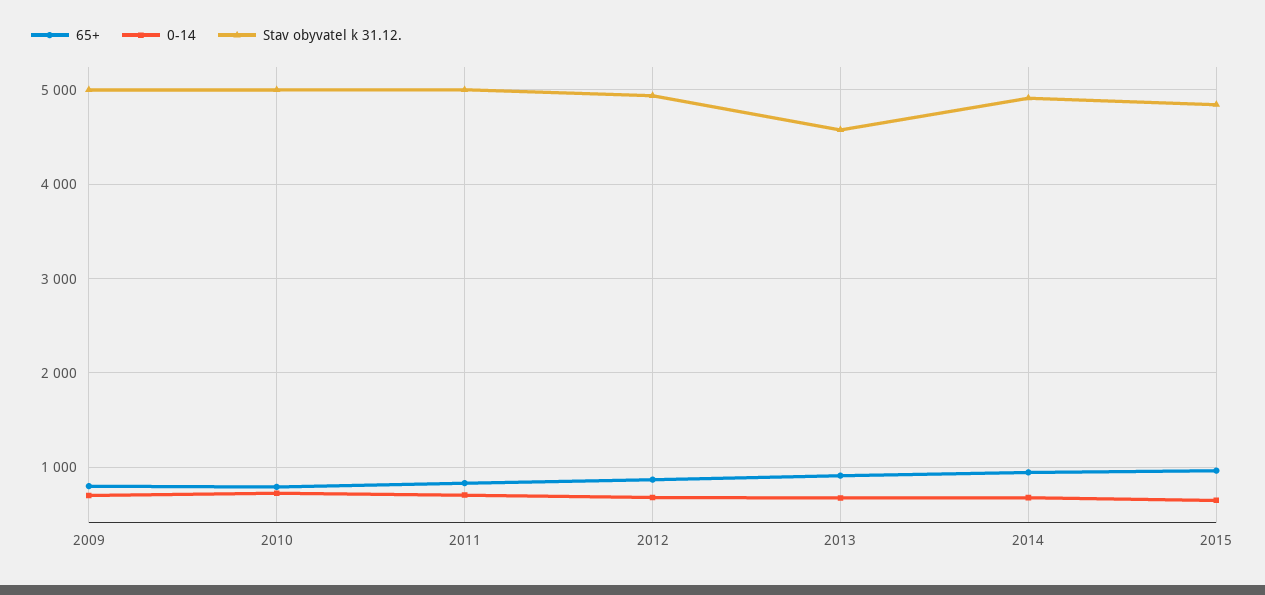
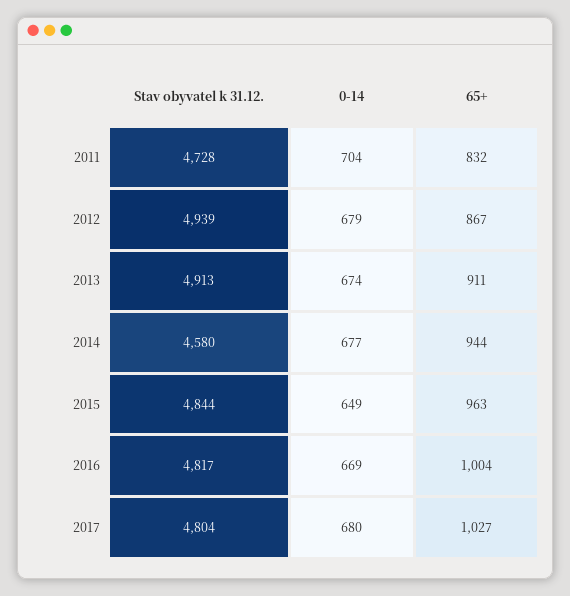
65+, 2009: 800 -> none
0-14, 2009: 700 -> none
Stav obyvatel k 31.12., 2009: 5000 -> none
65+, 2010: 800 -> none
0-14, 2010: 700 -> none
Stav obyvatel k 31.12., 2010: 5000 -> none
Stav obyvatel k 31.12., 2011: 5000 -> 4728
Stav obyvatel k 31.12., 2013: 4600 -> 4913
Stav obyvatel k 31.12., 2014: 4900 -> 4580
Stav obyvatel k 31.12., 2016: none -> 4817
0-14, 2016: none -> 669
65+, 2016: none -> 1004
Stav obyvatel k 31.12., 2017: none -> 4804
0-14, 2017: none -> 680
65+, 2017: none -> 1027

